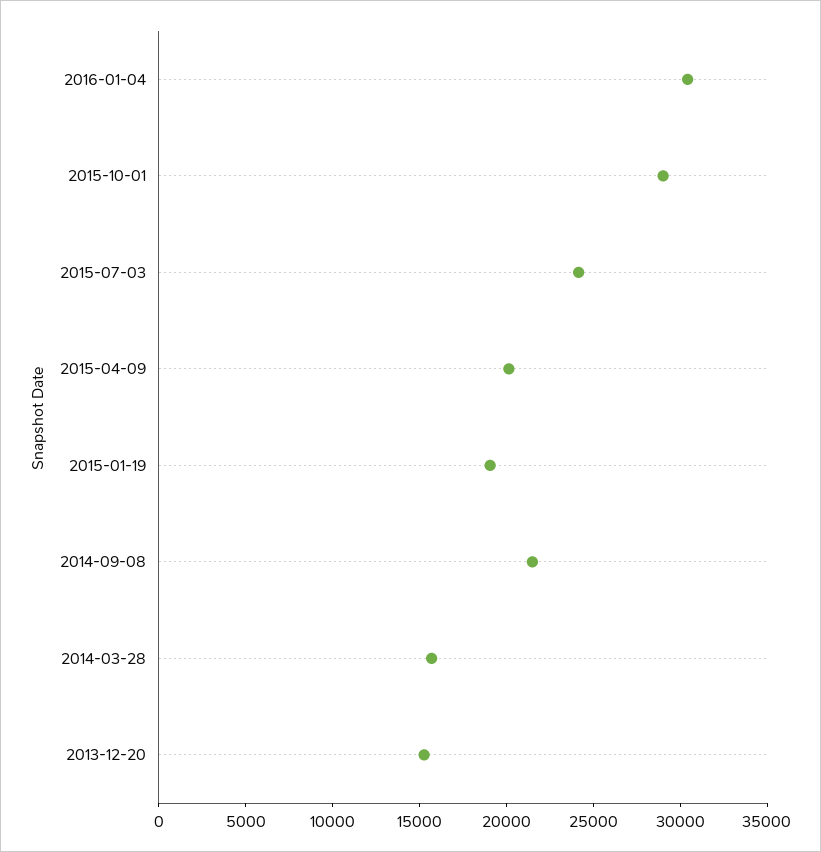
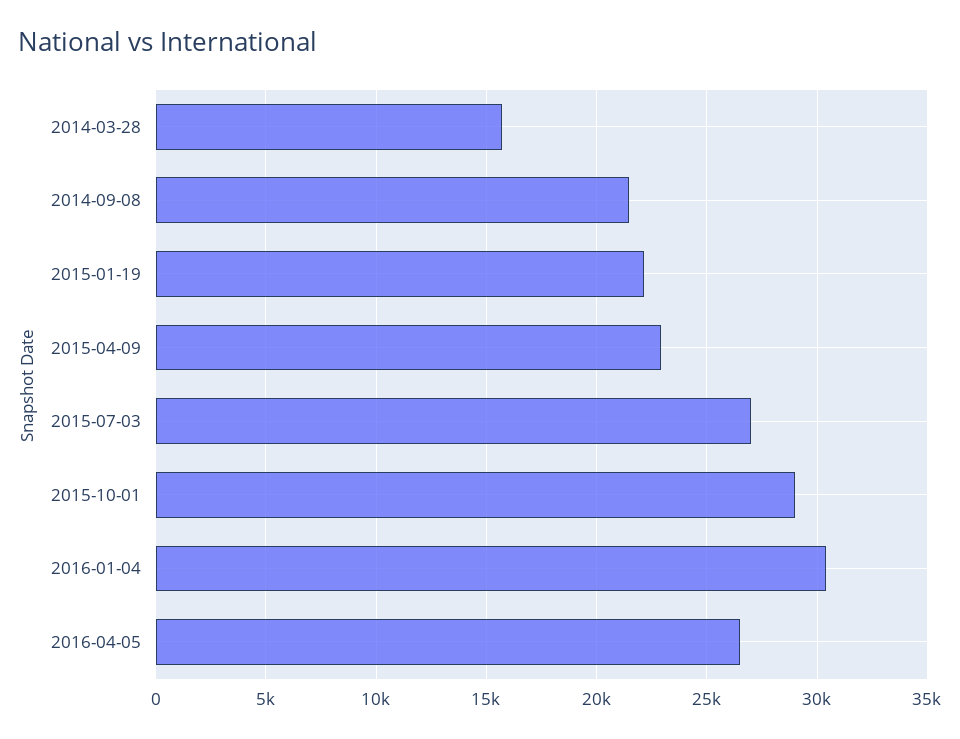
2015-07-03: 24000 -> 27000
2015-04-09: 20000 -> 23000
2015-01-19: 19000 -> 22000
2013-12-20: 15000 -> none
2016-04-05: none -> 26500

